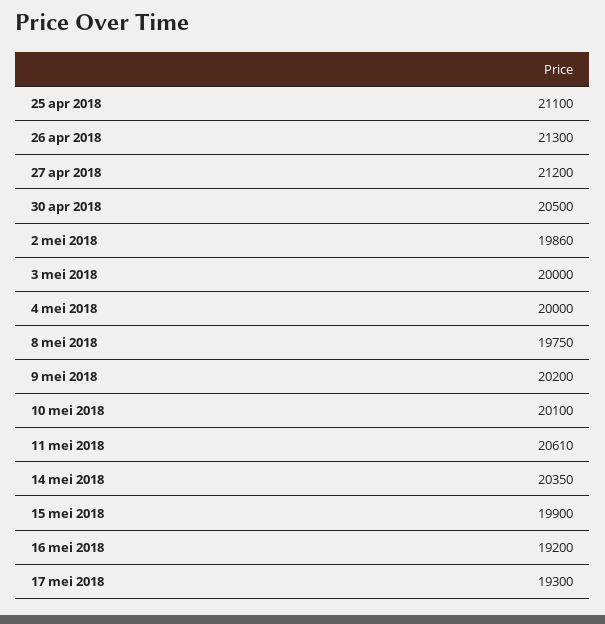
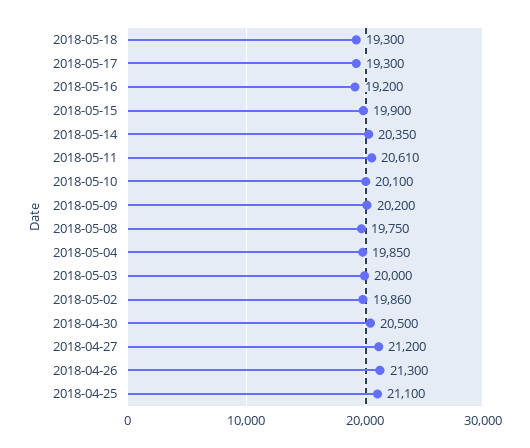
4 mei 2018: 20000 -> 19850
2018-05-18: none -> 19300

